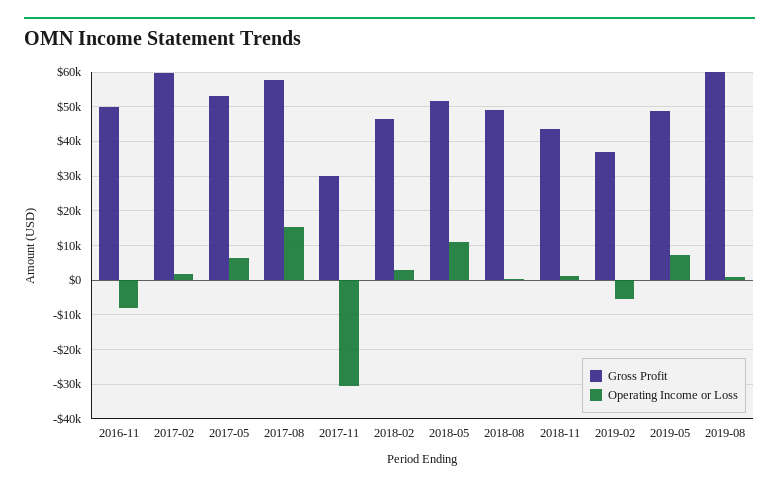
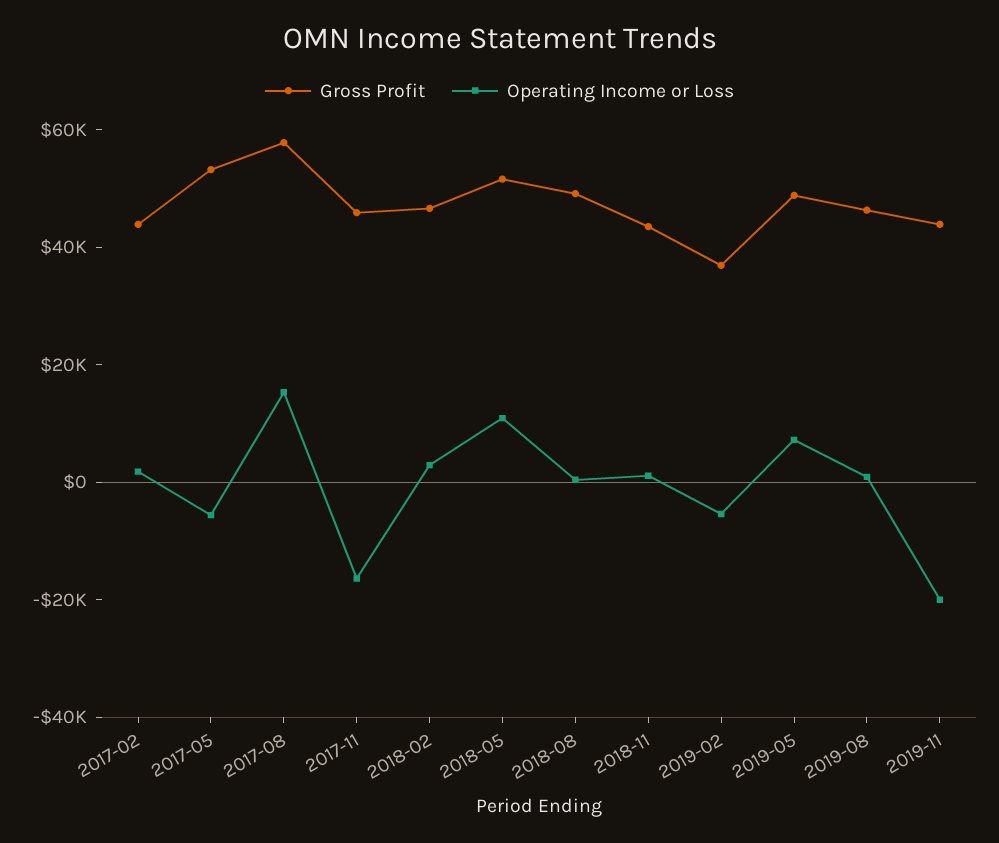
Gross Profit, 2016-11: 50000 -> none
Operating Income or Loss, 2016-11: -8000 -> none
Gross Profit, 2017-02: 60000 -> 45000
Operating Income or Loss, 2017-05: 6000 -> -5000
Gross Profit, 2017-11: 30000 -> 45000
Operating Income or Loss, 2017-11: -30000 -> -15000
Gross Profit, 2019-08: 60000 -> 45000
Gross Profit, 2019-11: none -> 45000
Operating Income or Loss, 2019-11: none -> -20000

